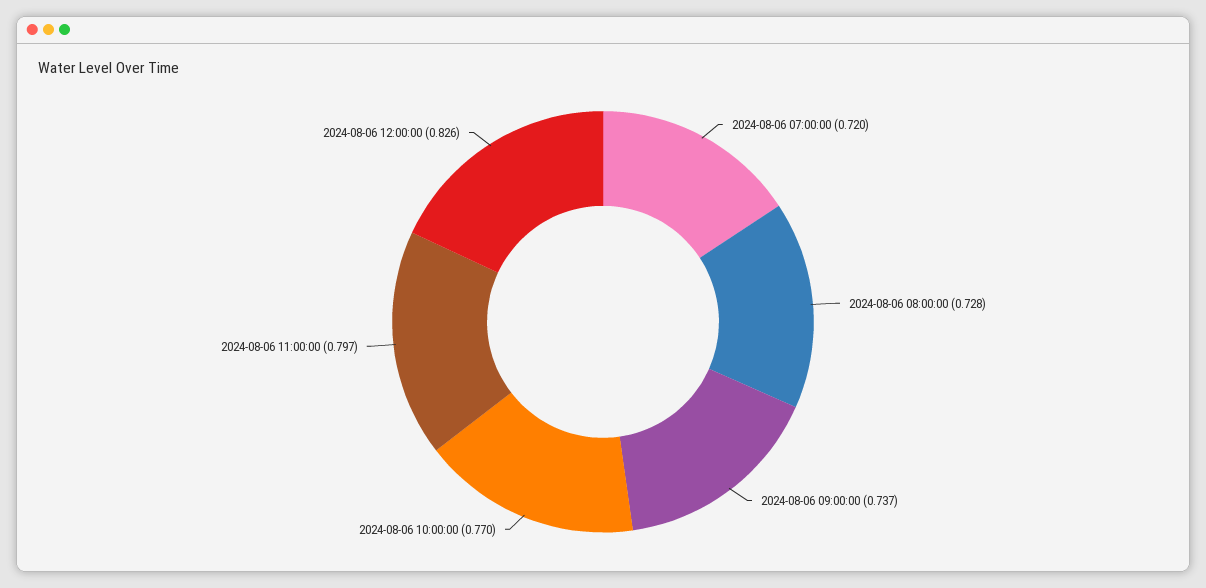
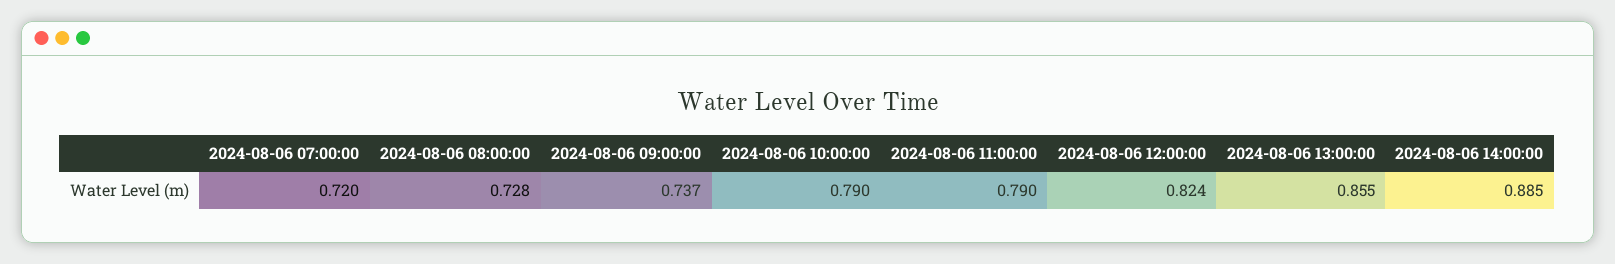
2024-08-06 10:00:00: 0.77 -> 0.79
2024-08-06 11:00:00: 0.797 -> 0.79
2024-08-06 12:00:00: 0.826 -> 0.824
2024-08-06 13:00:00: none -> 0.855
2024-08-06 14:00:00: none -> 0.885

